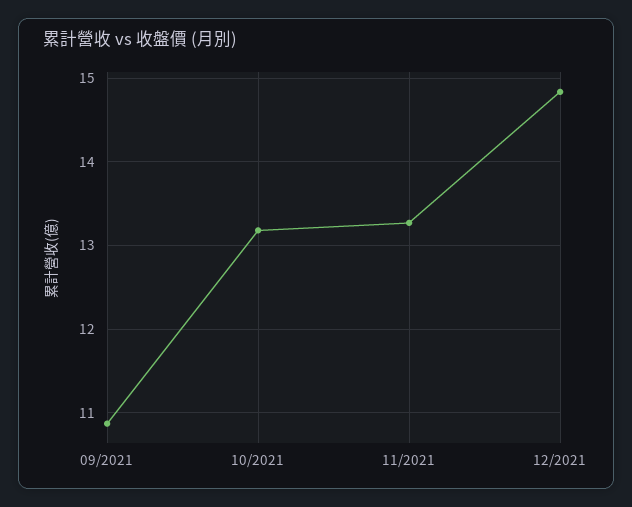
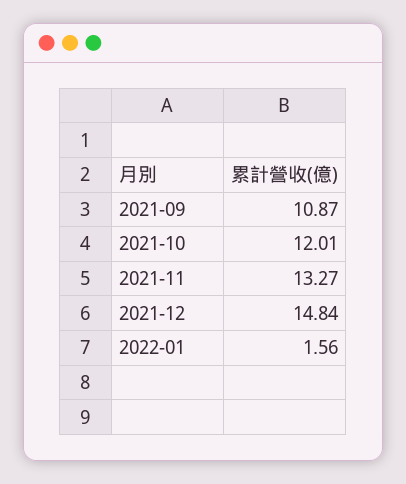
10/2021: 13.2 -> 12.01
2022-01: none -> 1.56

